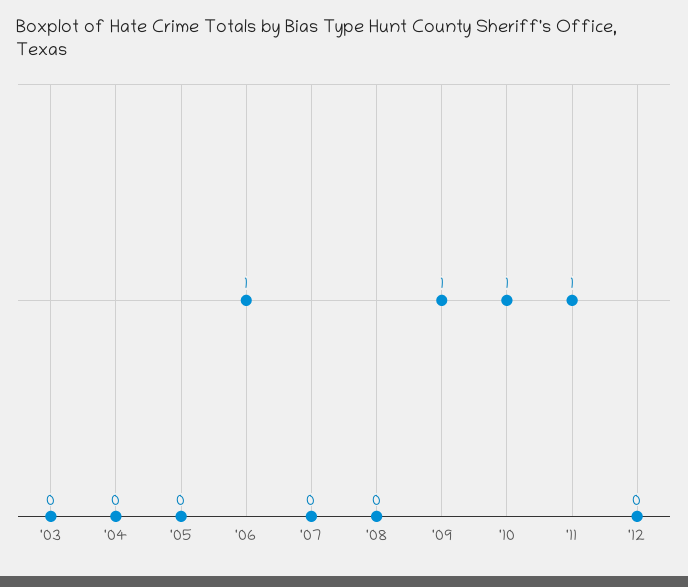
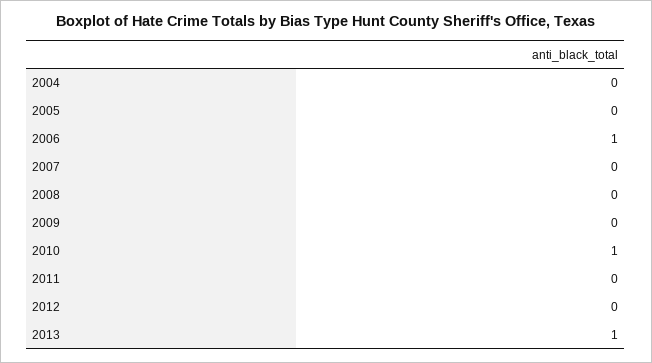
'03: 0 -> none
'09: 1 -> 0
'11: 1 -> 0
2013: none -> 1

